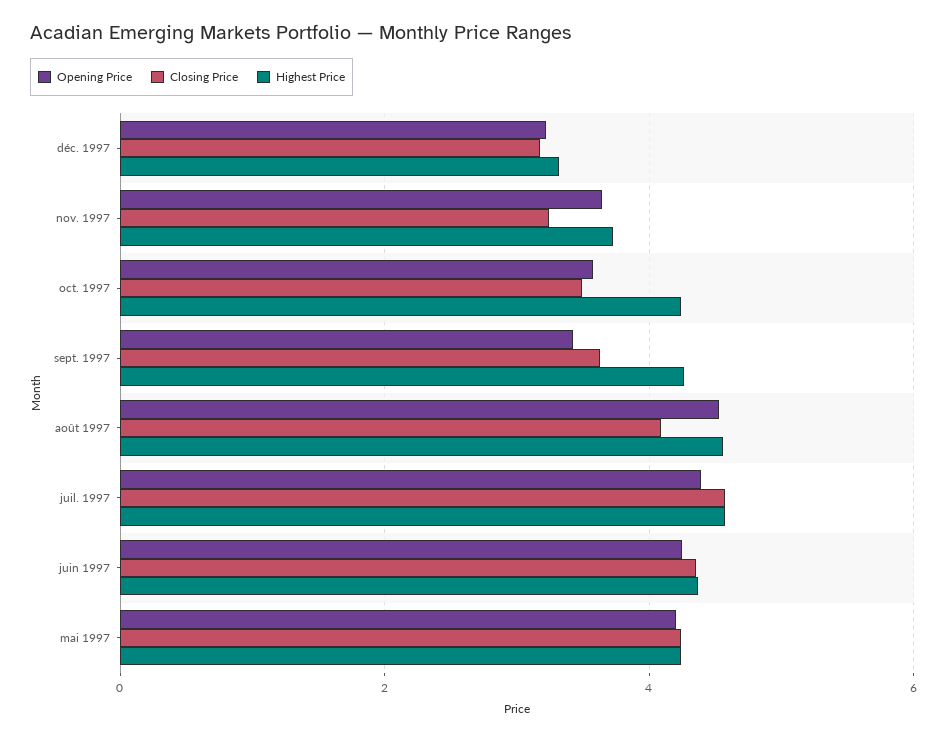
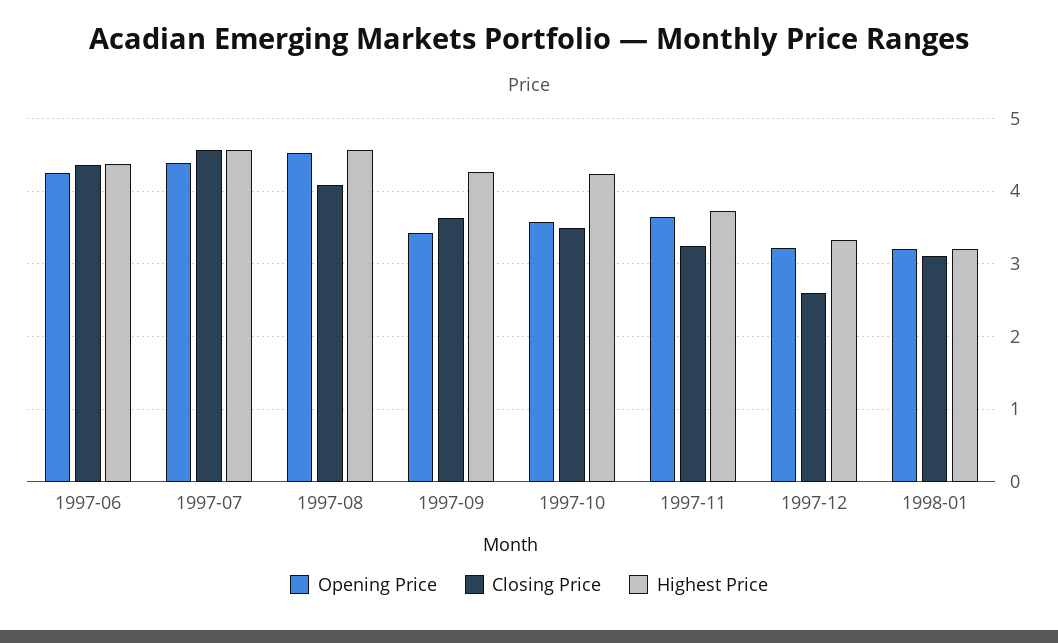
Closing Price, déc. 1997: 3.2 -> 2.6
Opening Price, mai 1997: 4.2 -> none
Closing Price, mai 1997: 4.2 -> none
Highest Price, mai 1997: 4.2 -> none
Opening Price, 1998-01: none -> 3.2
Closing Price, 1998-01: none -> 3.1
Highest Price, 1998-01: none -> 3.2

